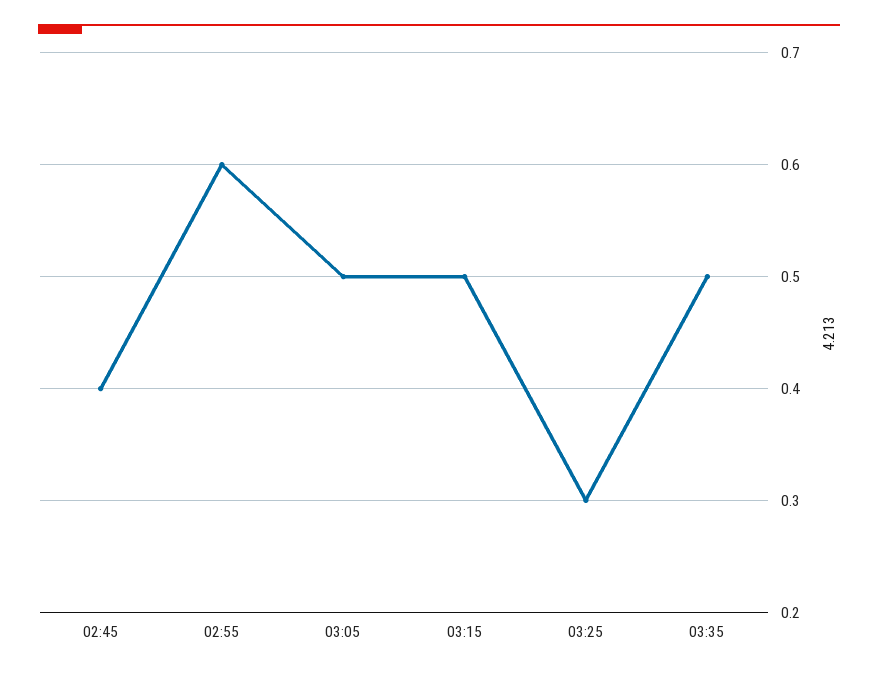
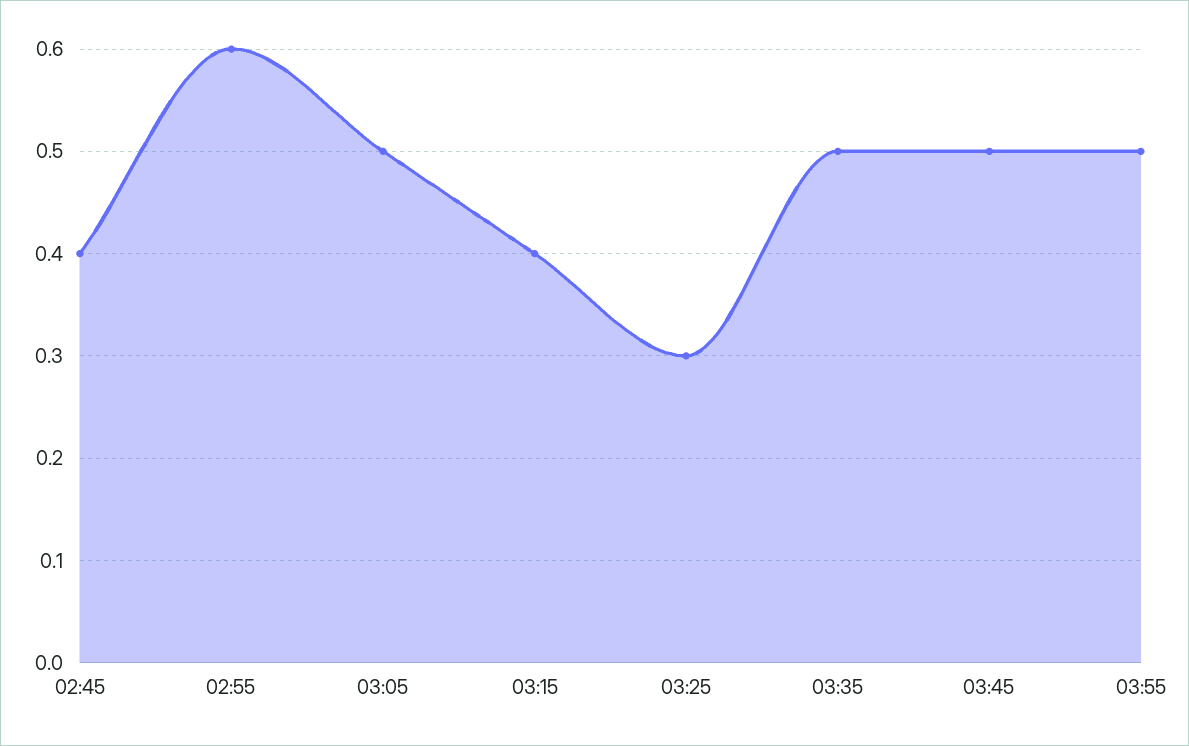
03:15: 0.5 -> 0.4
03:45: none -> 0.5
03:55: none -> 0.5

